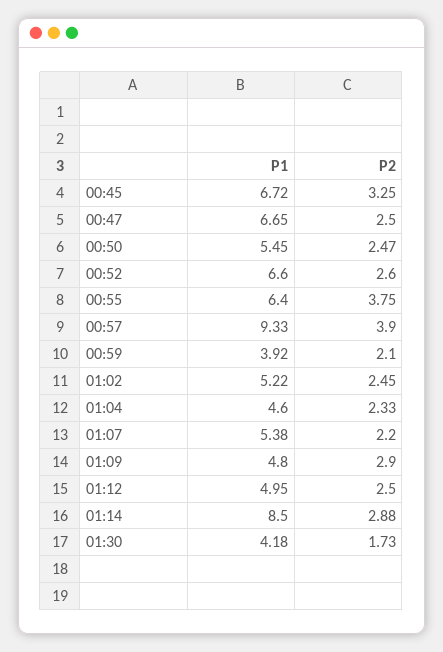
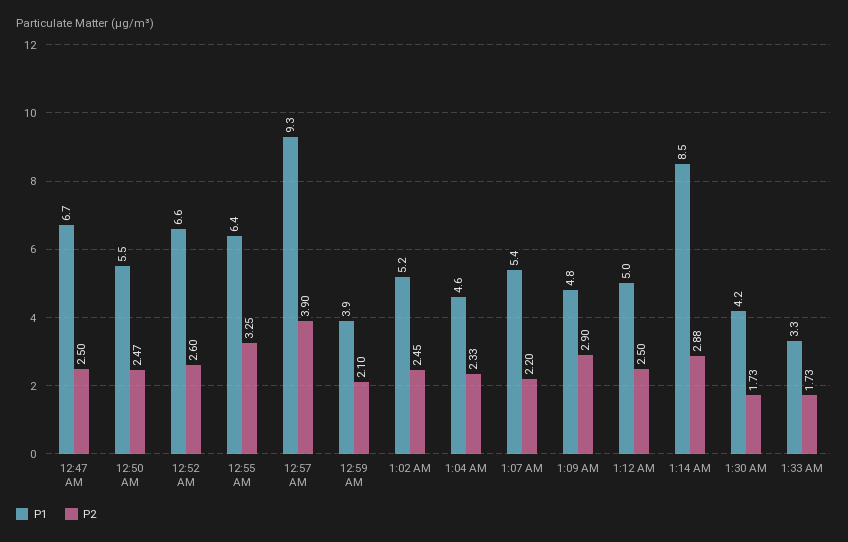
P1, 00:45: 6.72 -> none
P2, 00:45: 3.25 -> none
P2, 00:55: 3.75 -> 3.25
P1, 1:33 AM: none -> 3.3
P2, 1:33 AM: none -> 1.73

